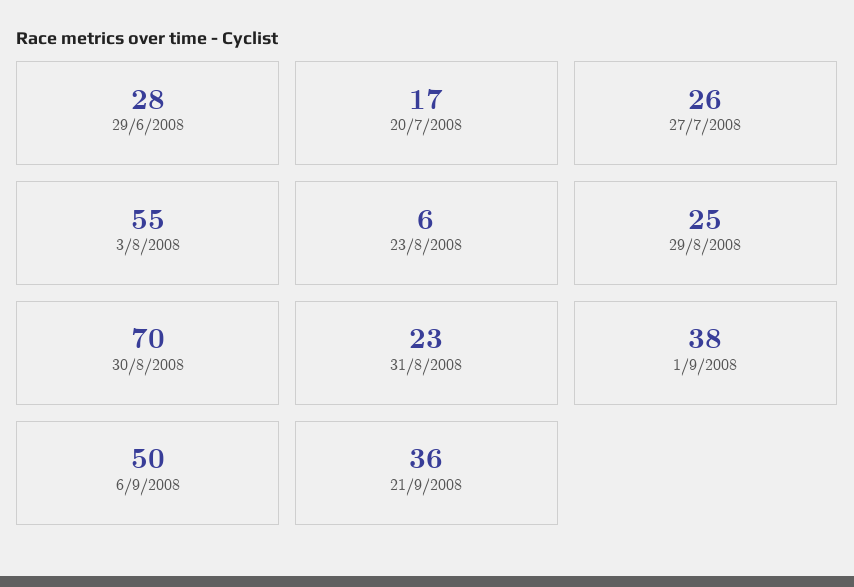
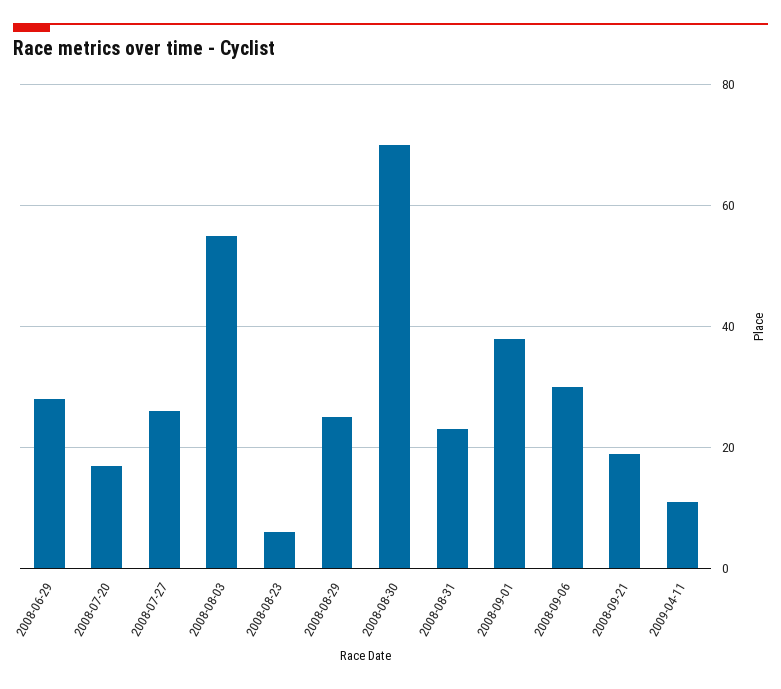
6/9/2008: 50 -> 30
21/9/2008: 36 -> 20
2009-04-11: none -> 10

